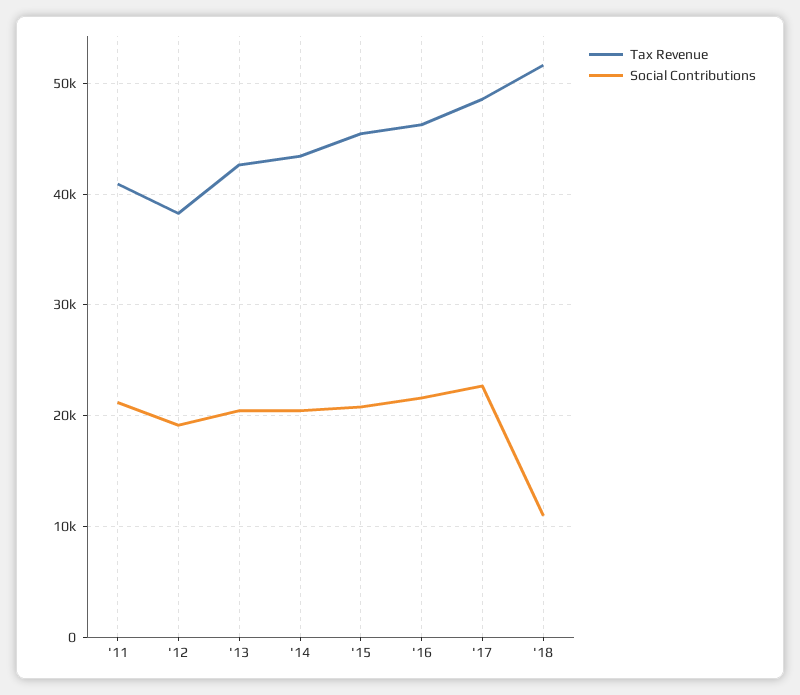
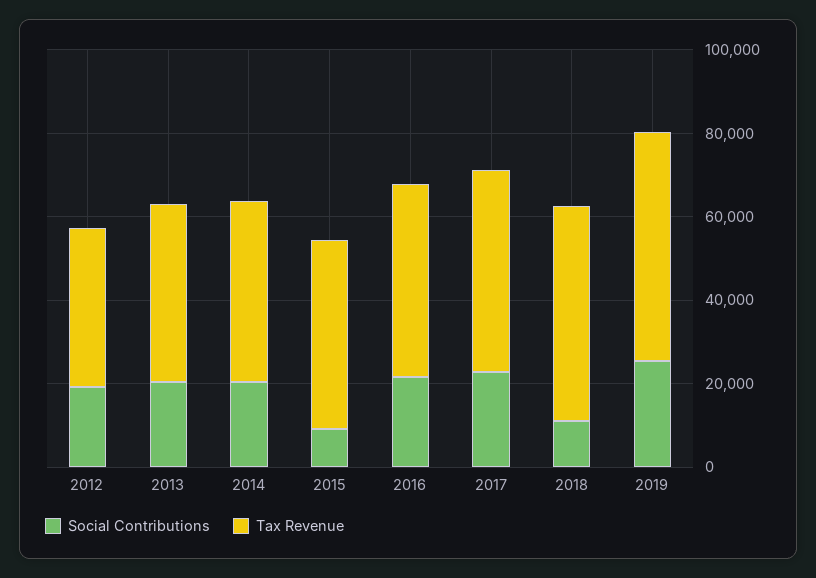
Tax Revenue, '11: 41000 -> none
Social Contributions, '11: 21000 -> none
Social Contributions, '15: 21000 -> 10000
Social Contributions, 2019: none -> 25000
Tax Revenue, 2019: none -> 55000

